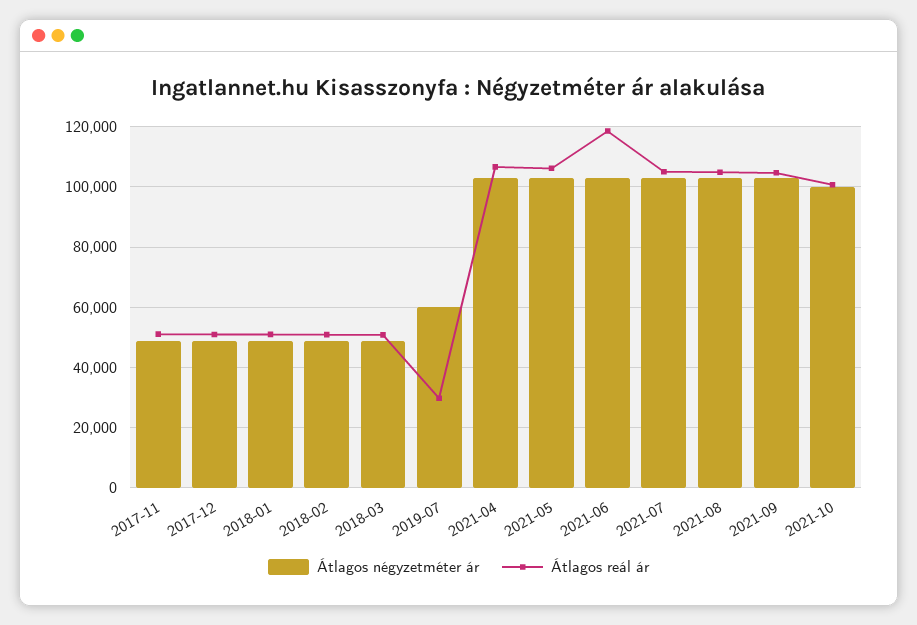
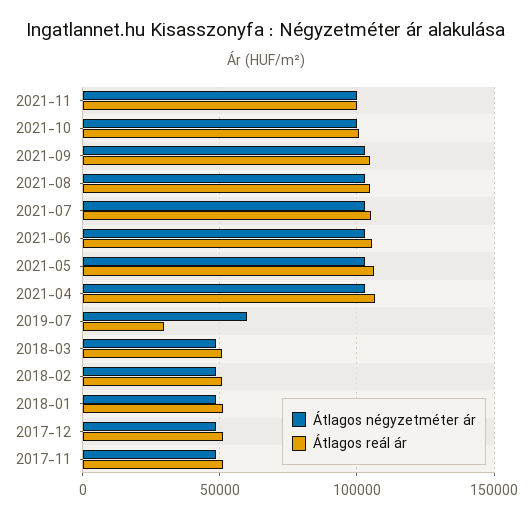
Átlagos reál ár, 2021-06: 118000 -> 105000
Átlagos négyzetméter ár, 2021-11: none -> 100000
Átlagos reál ár, 2021-11: none -> 100000

